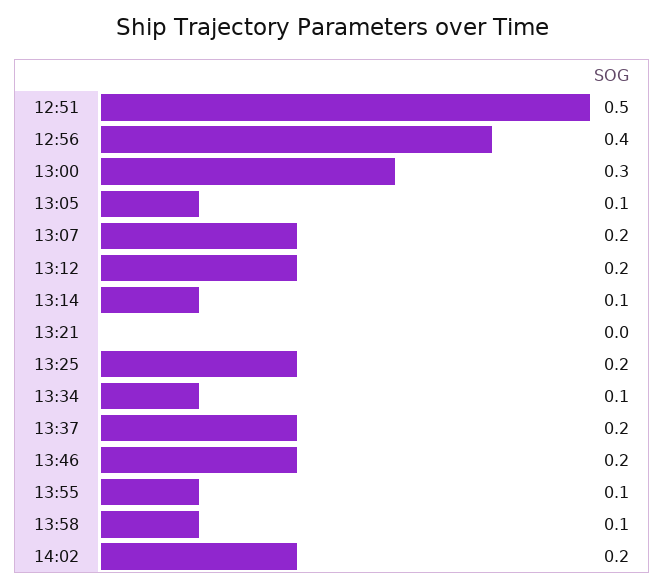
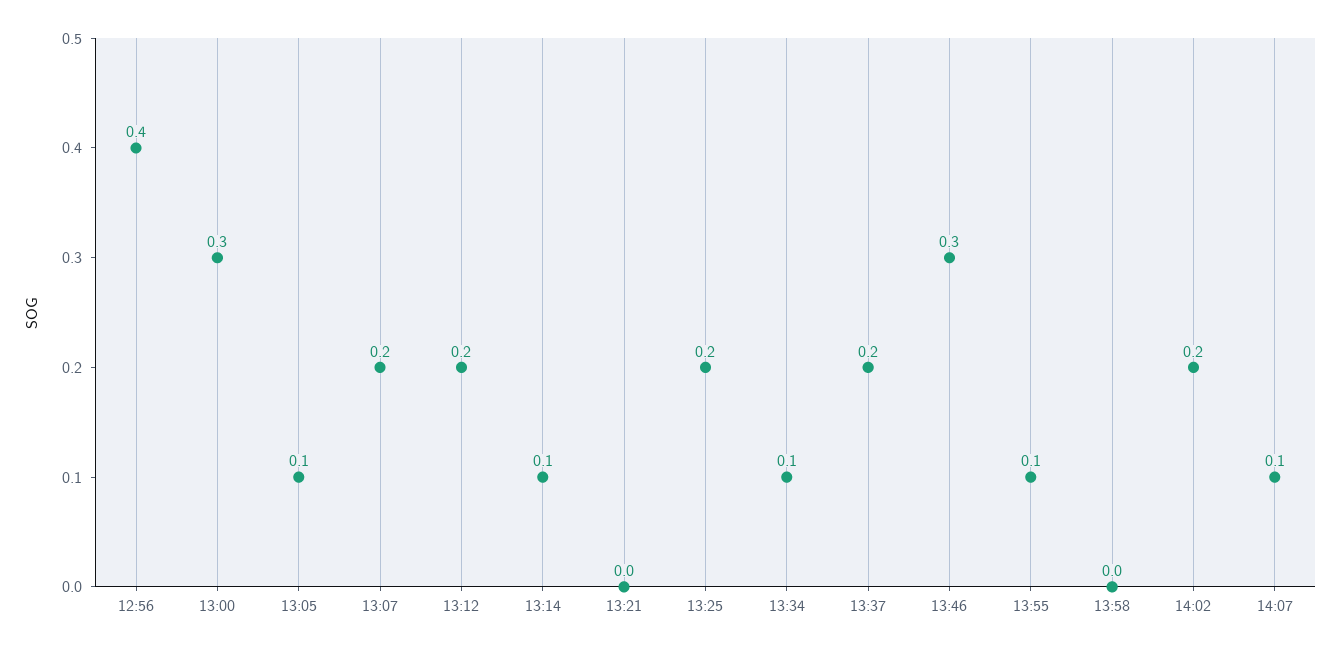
12:51: 0.5 -> none
13:46: 0.2 -> 0.3
13:58: 0.1 -> 0
14:07: none -> 0.1

